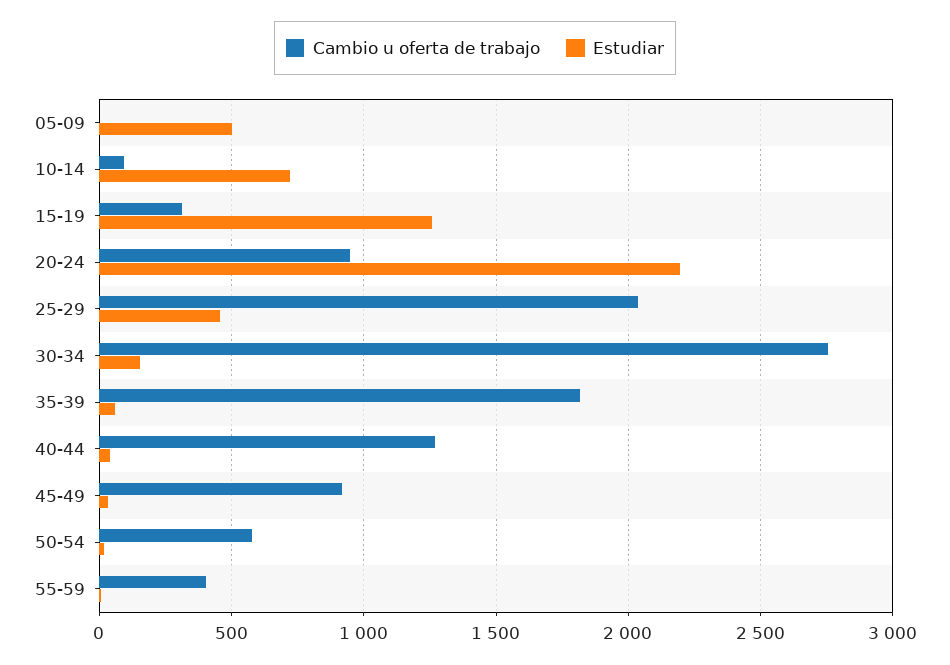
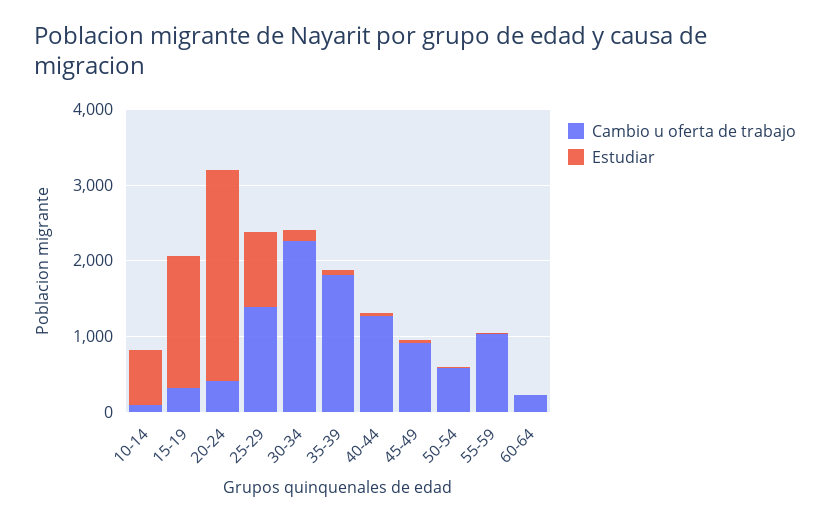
Cambio u oferta de trabajo, 05-09: 0 -> none
Estudiar, 05-09: 500 -> none
Estudiar, 15-19: 1250 -> 1800
Cambio u oferta de trabajo, 20-24: 950 -> 400
Estudiar, 20-24: 2200 -> 2800
Cambio u oferta de trabajo, 25-29: 2050 -> 1400
Estudiar, 25-29: 450 -> 1000
Cambio u oferta de trabajo, 30-34: 2750 -> 2200
Cambio u oferta de trabajo, 55-59: 400 -> 1000
Cambio u oferta de trabajo, 60-64: none -> 200
Estudiar, 60-64: none -> 0

